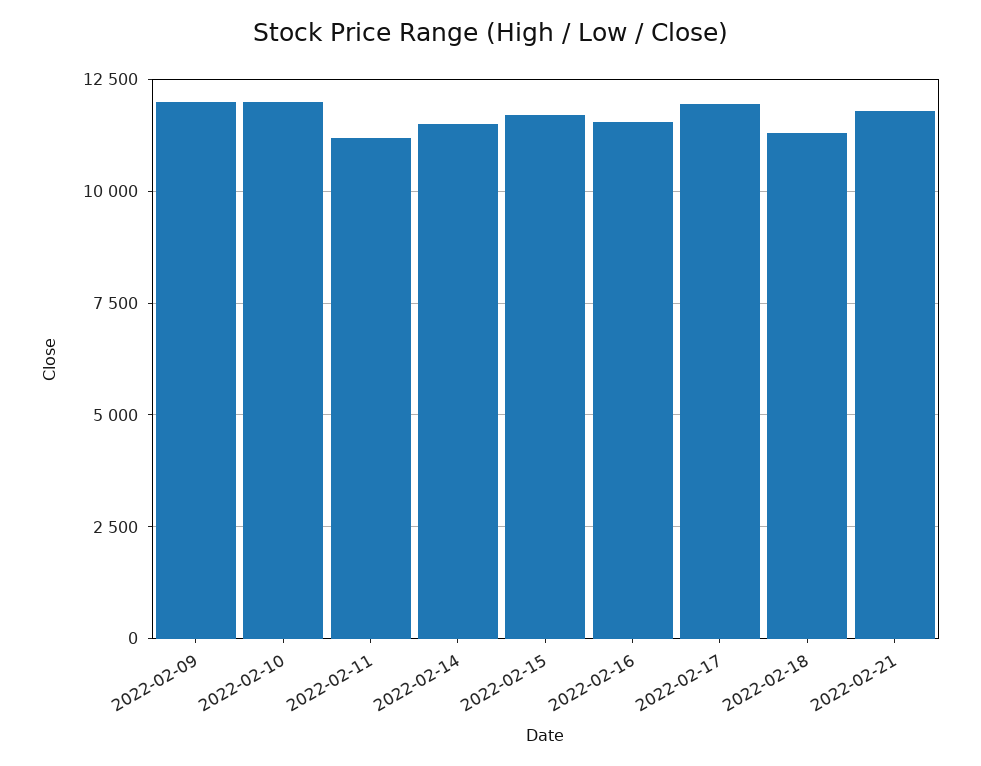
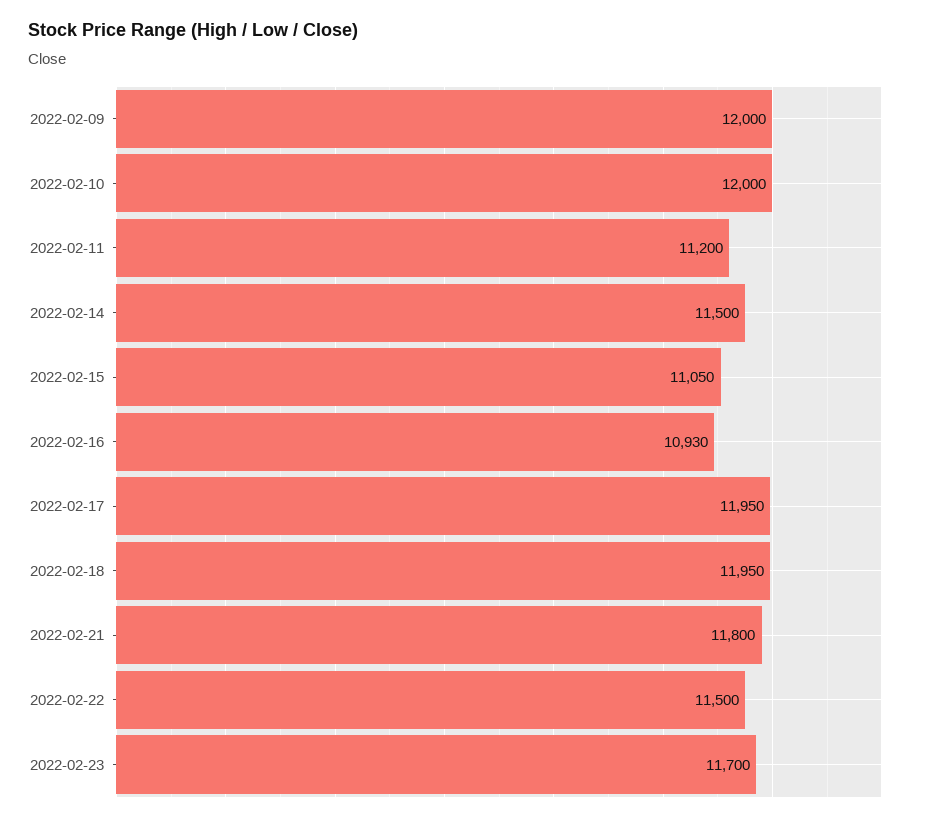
2022-02-15: 11750 -> 11050
2022-02-16: 11500 -> 10930
2022-02-18: 11250 -> 11950
2022-02-22: none -> 11500
2022-02-23: none -> 11700

